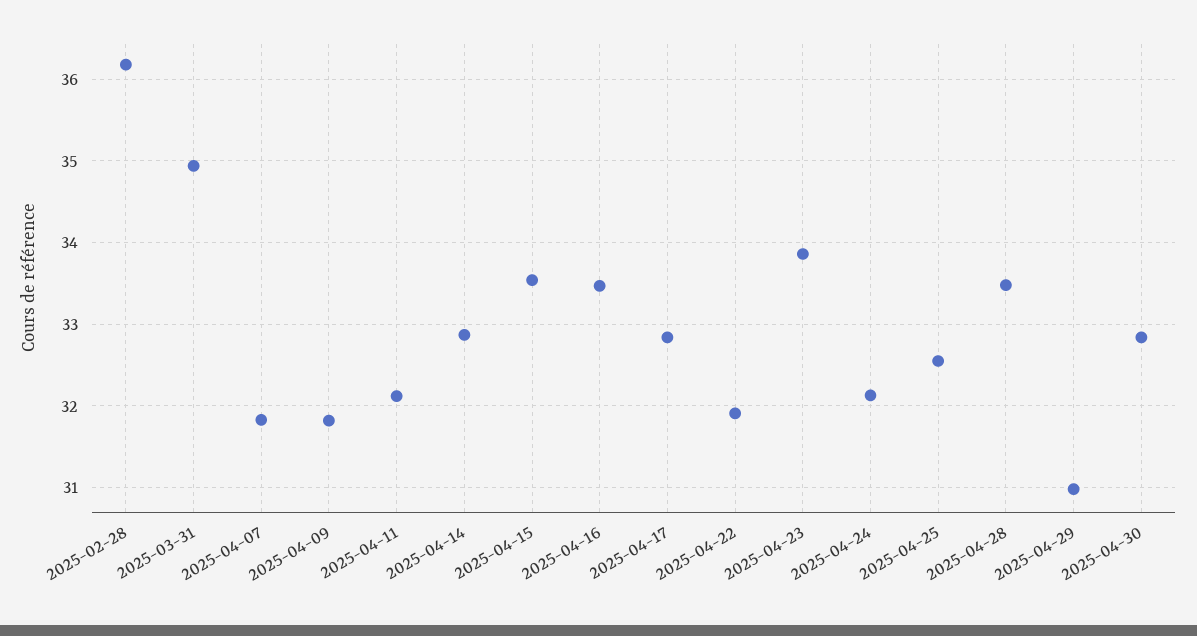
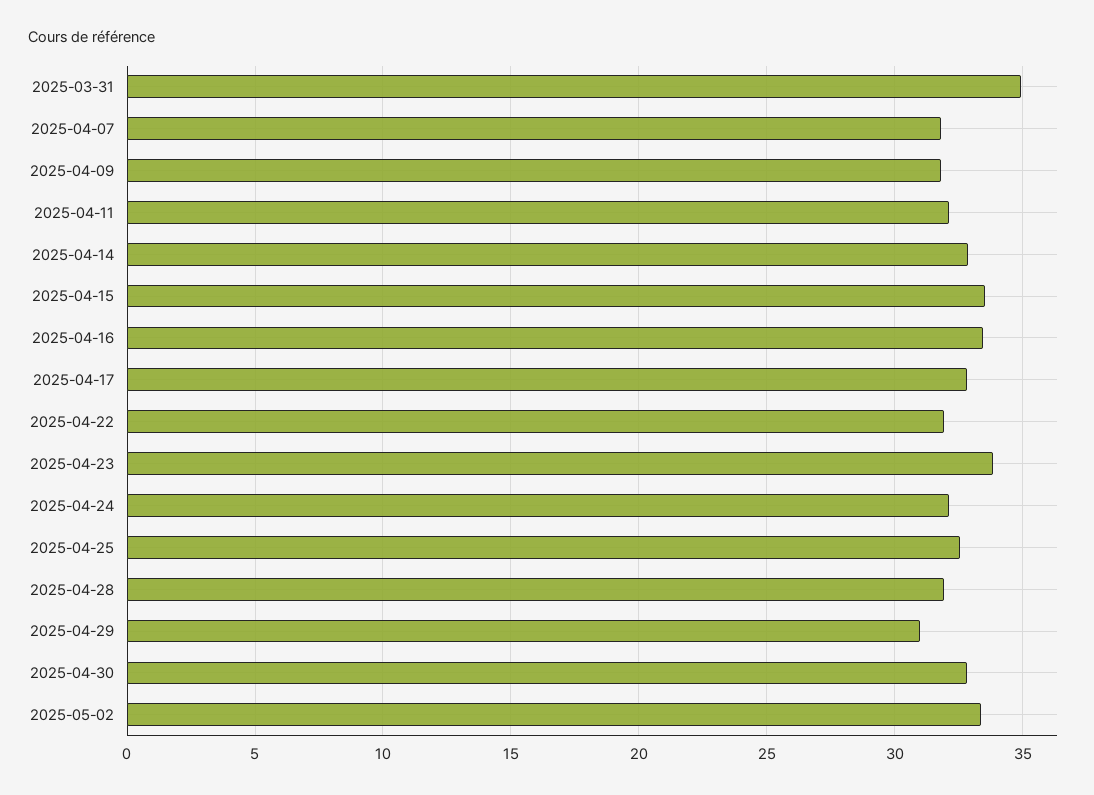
2025-02-28: 36.2 -> none
2025-04-28: 33.5 -> 32
2025-05-02: none -> 33.5

